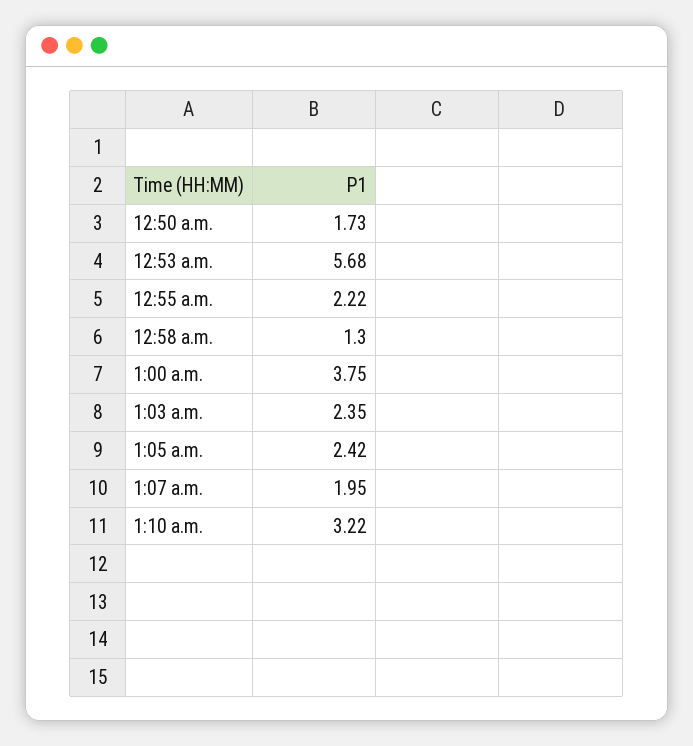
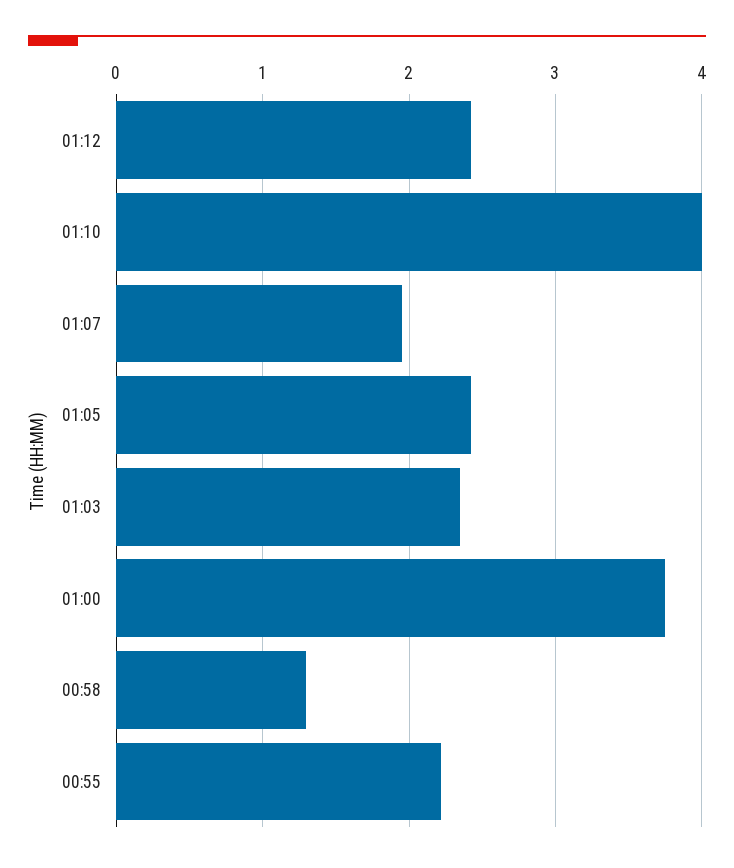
12:50 a.m.: 1.73 -> none
12:53 a.m.: 5.68 -> none
1:10 a.m.: 3.22 -> 4
01:12: none -> 2.4

